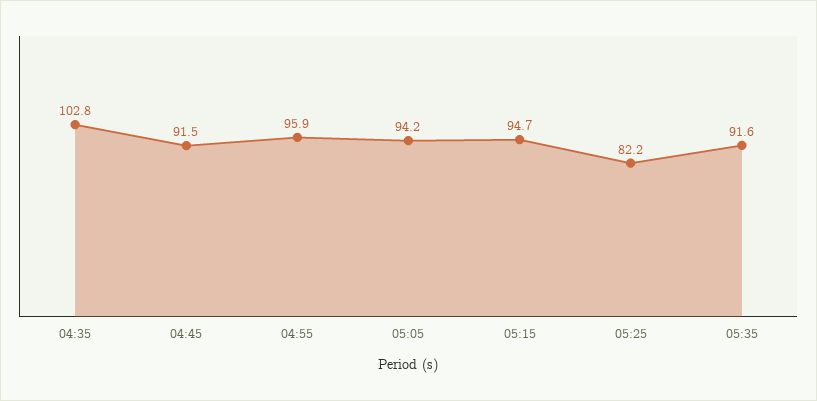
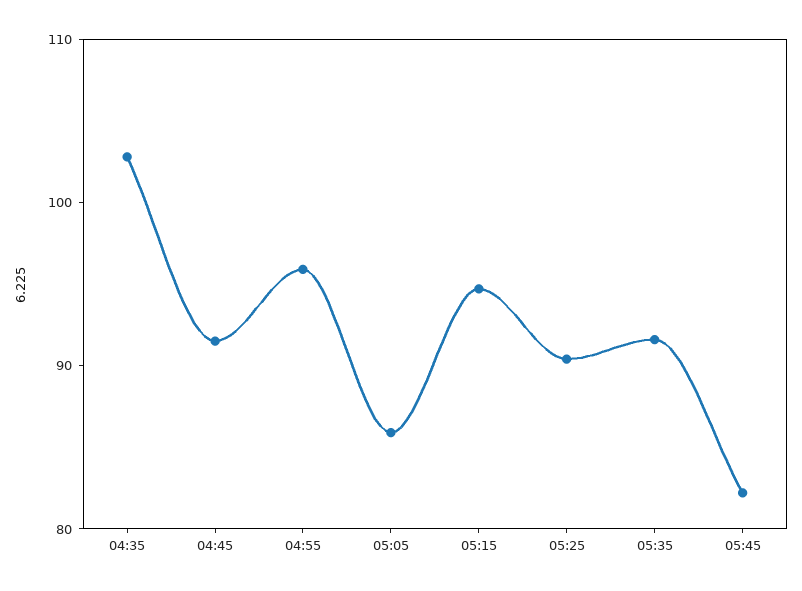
05:05: 94.2 -> 86
05:25: 82.2 -> 90
05:45: none -> 82

